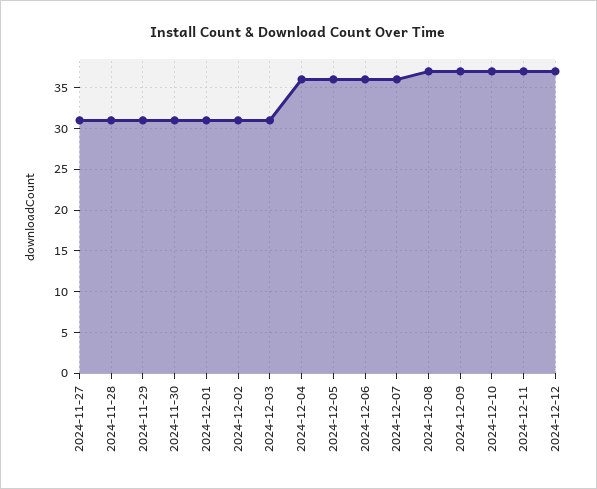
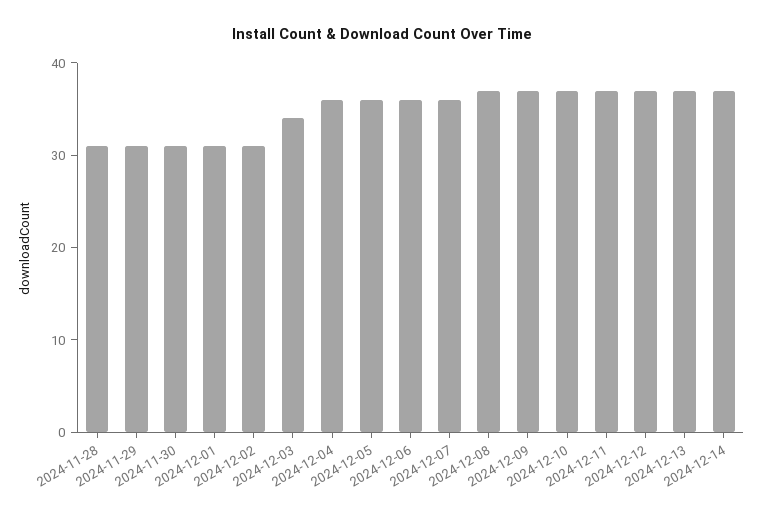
2024-11-27: 31 -> none
2024-12-03: 31 -> 34
2024-12-13: none -> 37
2024-12-14: none -> 37

